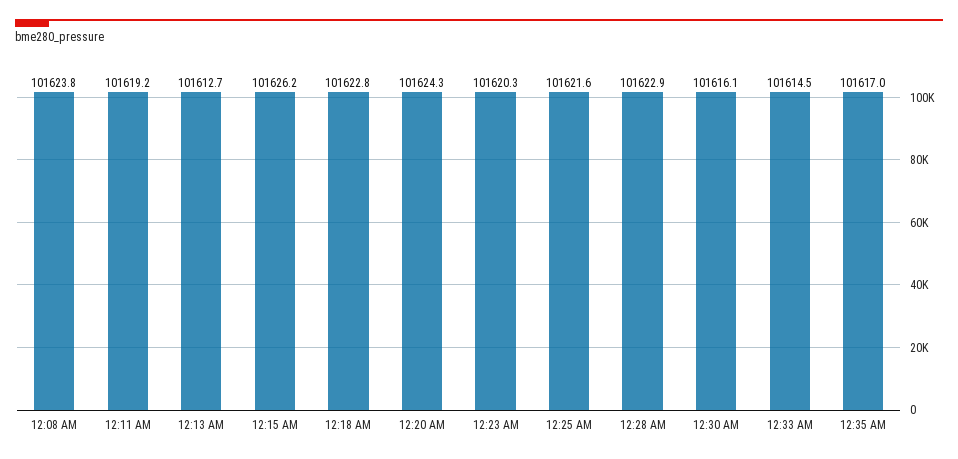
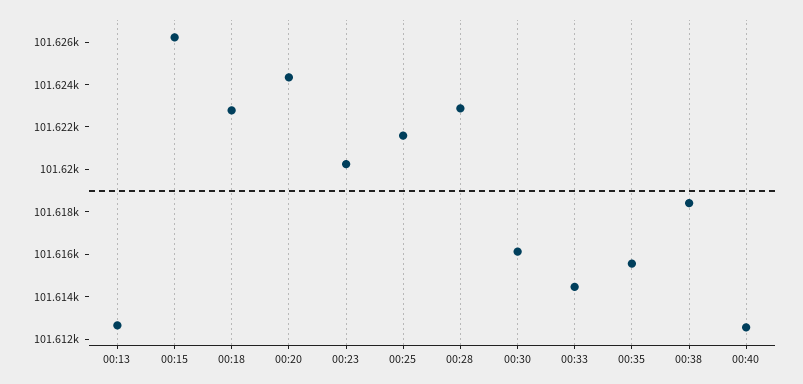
12:08 AM: 101623.8 -> none
12:11 AM: 101619.2 -> none
12:35 AM: 101617 -> 101615.5
00:38: none -> 101618.5
00:40: none -> 101612.5

